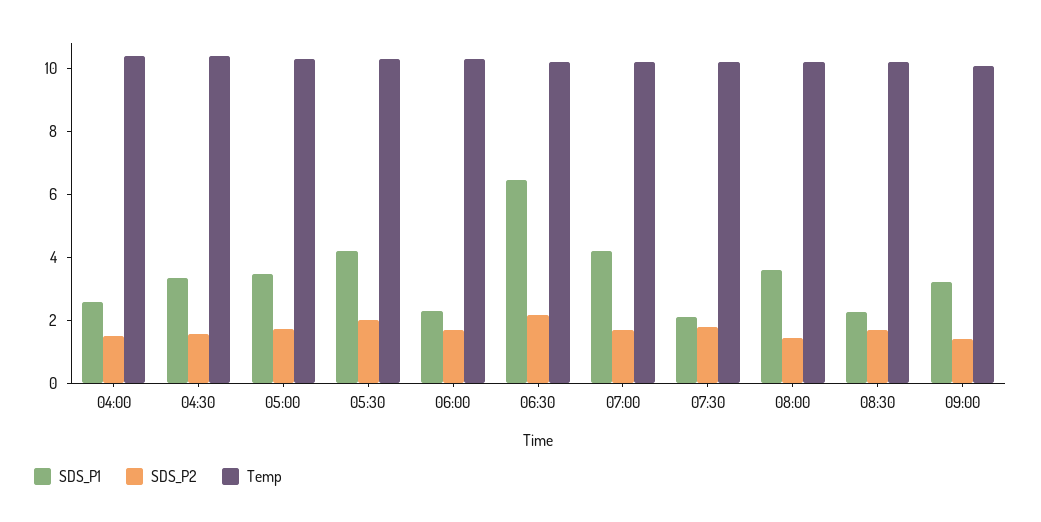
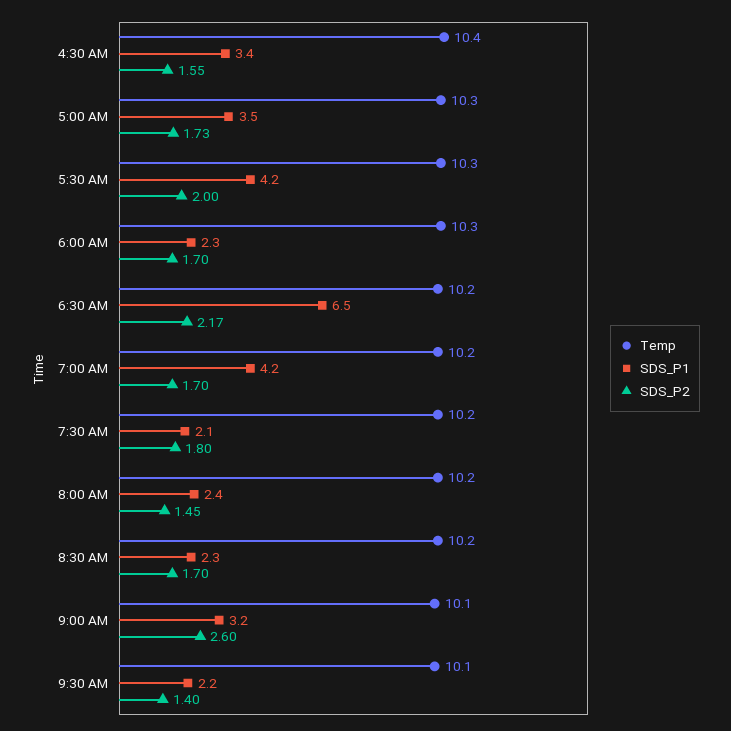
SDS_P1, 04:00: 2.5 -> none
SDS_P2, 04:00: 1.5 -> none
Temp, 04:00: 10.5 -> none
SDS_P1, 08:00: 3.5 -> 2.4
SDS_P2, 09:00: 1.5 -> 2.6
Temp, 9:30 AM: none -> 10.1
SDS_P1, 9:30 AM: none -> 2.2
SDS_P2, 9:30 AM: none -> 1.4

